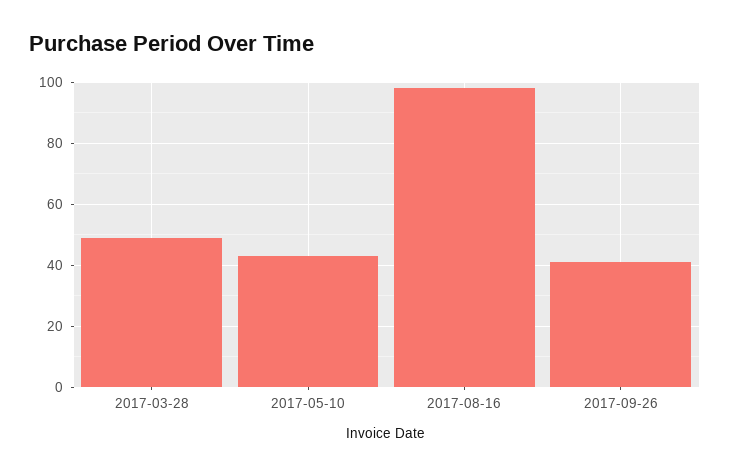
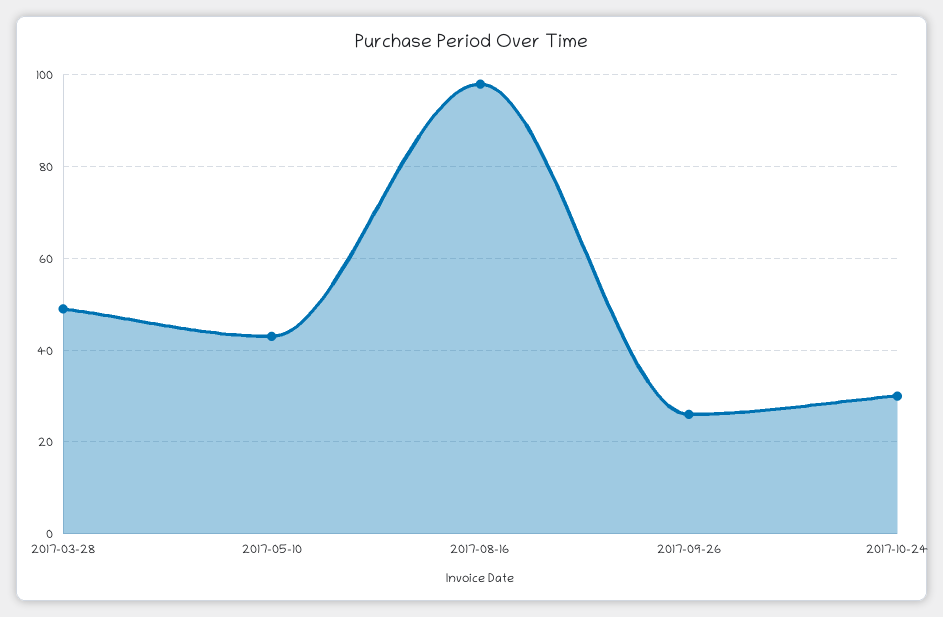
2017-09-26: 40 -> 25
2017-10-24: none -> 30

